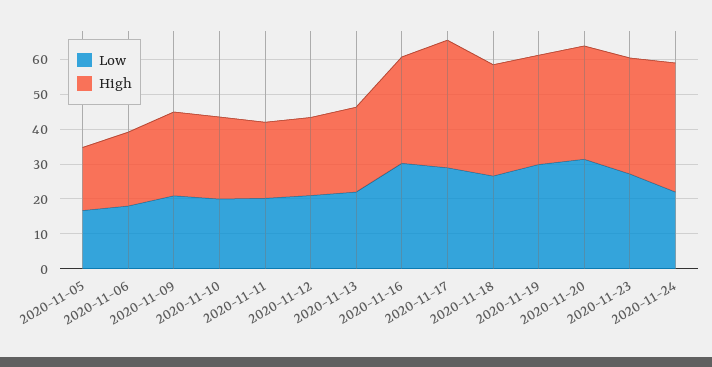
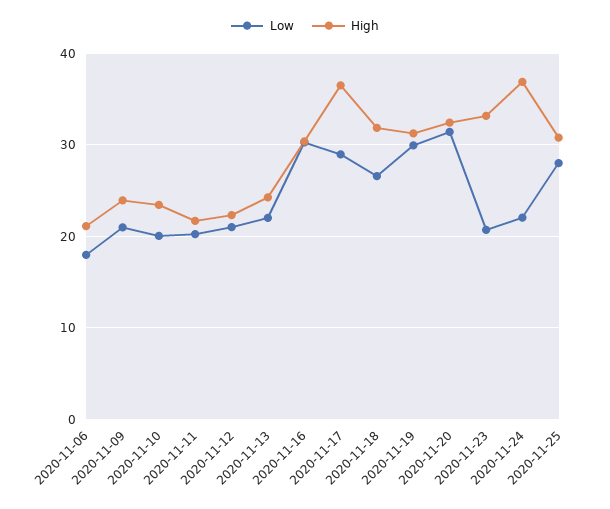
Low, 2020-11-05: 17.5 -> none
High, 2020-11-05: 17.5 -> none
Low, 2020-11-23: 27.5 -> 21
Low, 2020-11-25: none -> 28
High, 2020-11-25: none -> 31

